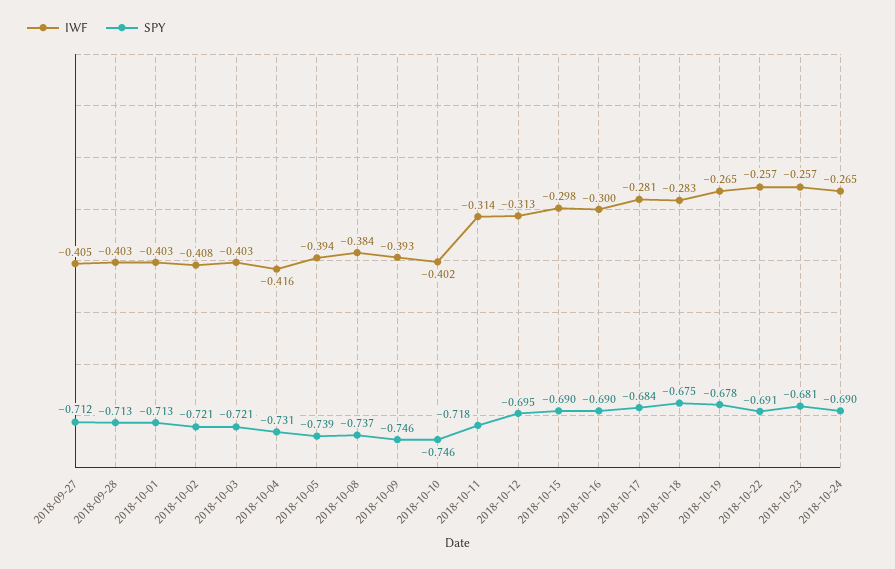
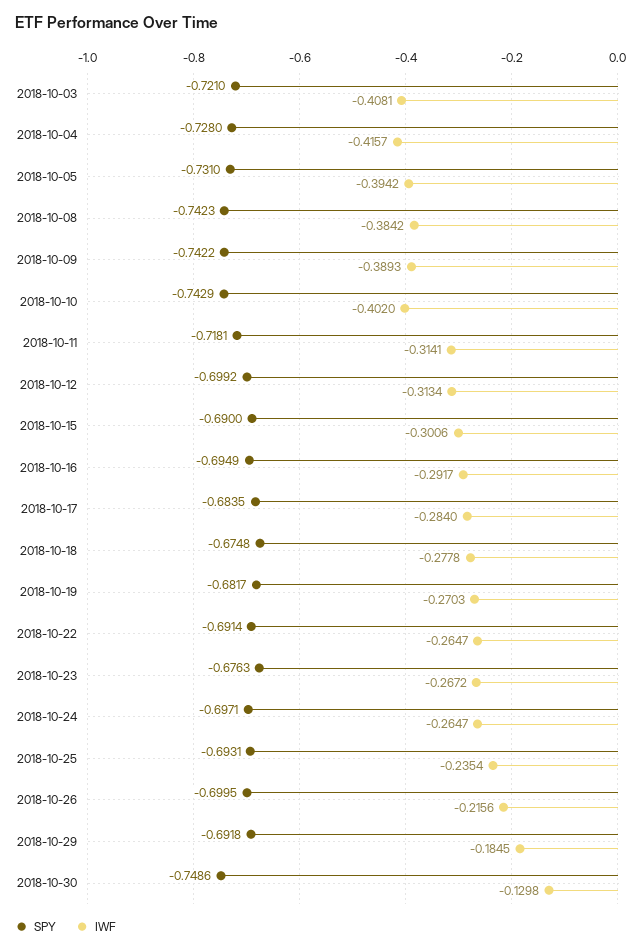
IWF, 2018-09-27: -0.405 -> none
SPY, 2018-09-27: -0.712 -> none
IWF, 2018-09-28: -0.403 -> none
SPY, 2018-09-28: -0.713 -> none
IWF, 2018-10-01: -0.403 -> none
SPY, 2018-10-01: -0.713 -> none
IWF, 2018-10-02: -0.408 -> none
SPY, 2018-10-02: -0.721 -> none
IWF, 2018-10-03: -0.403 -> -0.4081
SPY, 2018-10-04: -0.731 -> -0.728
SPY, 2018-10-05: -0.739 -> -0.731
SPY, 2018-10-08: -0.737 -> -0.7423
IWF, 2018-10-09: -0.393 -> -0.3893
SPY, 2018-10-09: -0.746 -> -0.7422
SPY, 2018-10-10: -0.746 -> -0.7429
SPY, 2018-10-12: -0.695 -> -0.6992
IWF, 2018-10-15: -0.298 -> -0.3006
IWF, 2018-10-16: -0.3 -> -0.2917
SPY, 2018-10-16: -0.69 -> -0.6949
IWF, 2018-10-17: -0.281 -> -0.284
IWF, 2018-10-18: -0.283 -> -0.2778
IWF, 2018-10-19: -0.265 -> -0.2703
SPY, 2018-10-19: -0.678 -> -0.6817
IWF, 2018-10-22: -0.257 -> -0.2647
IWF, 2018-10-23: -0.257 -> -0.2672
SPY, 2018-10-23: -0.681 -> -0.6763
SPY, 2018-10-24: -0.69 -> -0.6971
SPY, 2018-10-25: none -> -0.6931
IWF, 2018-10-25: none -> -0.2354
SPY, 2018-10-26: none -> -0.6995
IWF, 2018-10-26: none -> -0.2156
SPY, 2018-10-29: none -> -0.6918
IWF, 2018-10-29: none -> -0.1845
SPY, 2018-10-30: none -> -0.7486
IWF, 2018-10-30: none -> -0.1298

